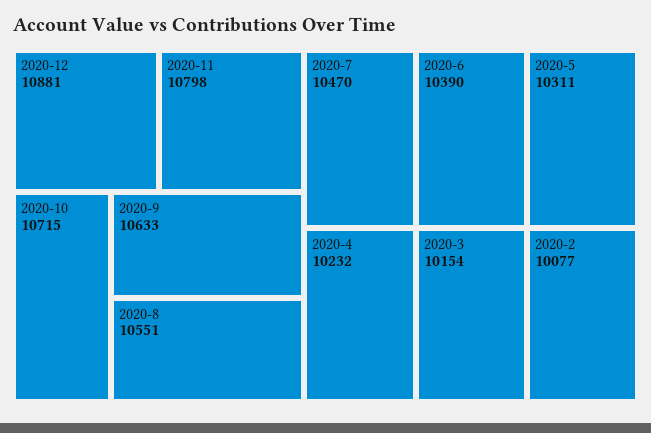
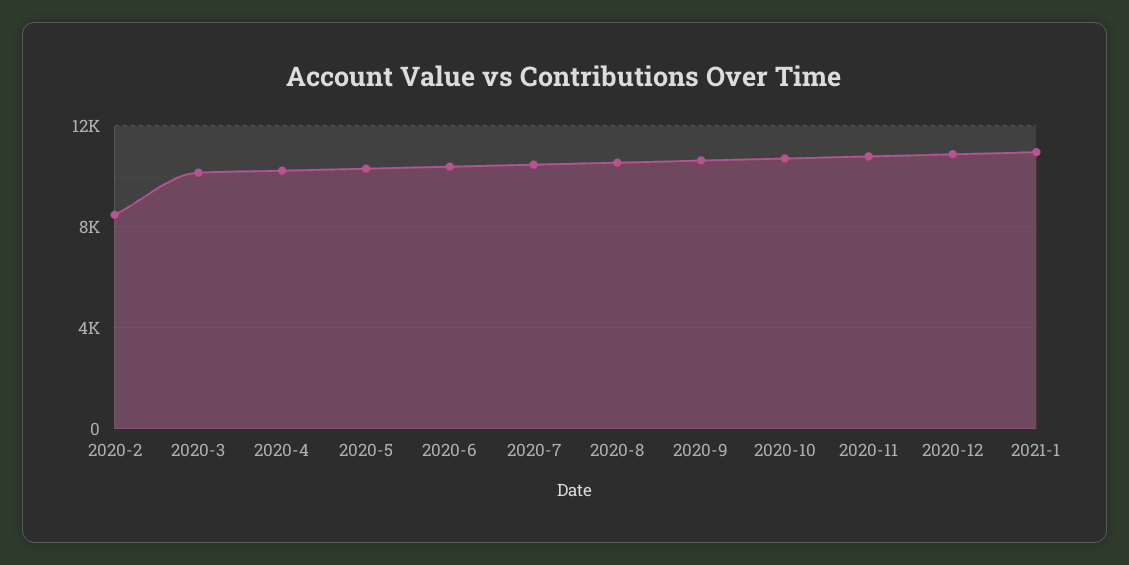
2020-2: 10077 -> 8500
2021-1: none -> 11000

